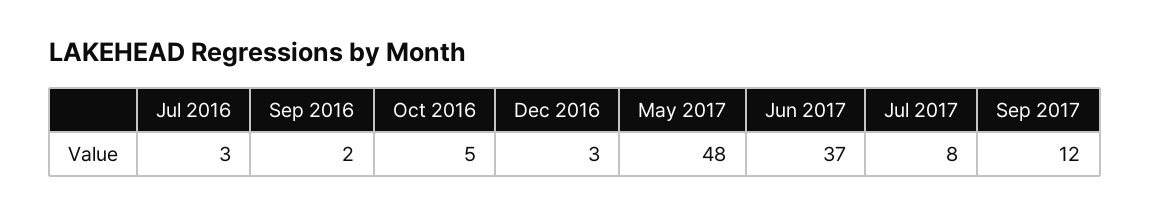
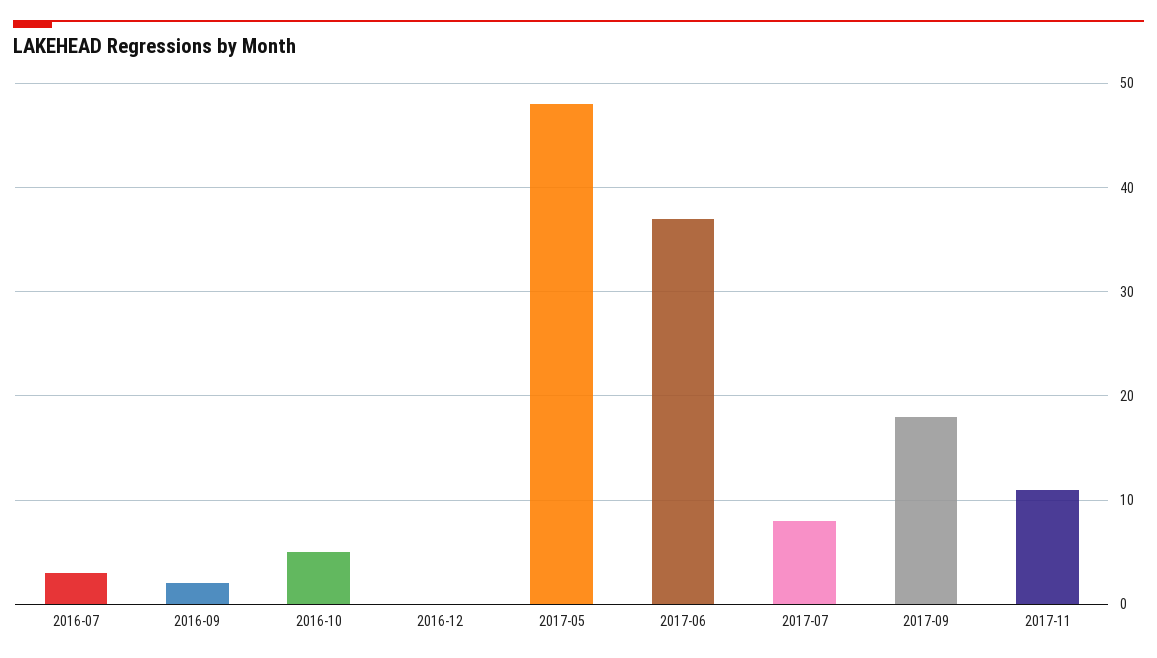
Dec 2016: 3 -> 0
Sep 2017: 12 -> 18
2017-11: none -> 11

